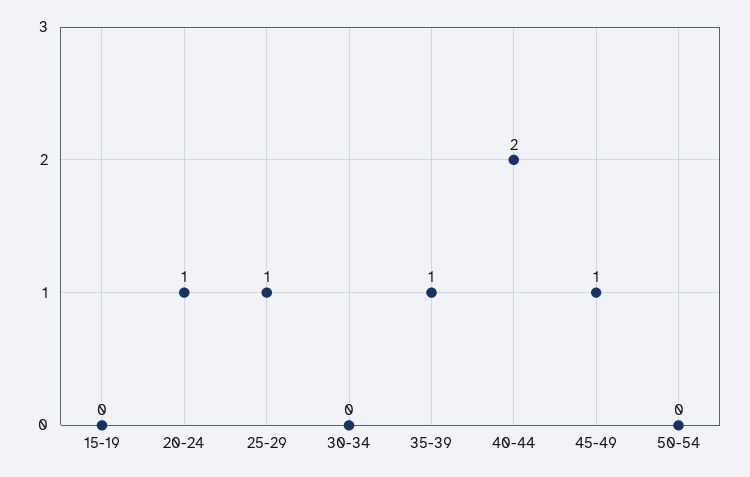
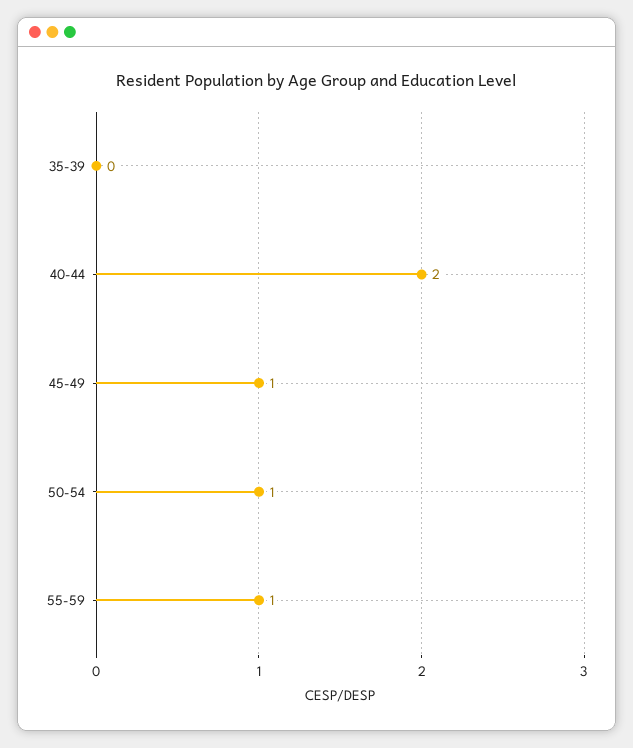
15-19: 0 -> none
20-24: 1 -> none
25-29: 1 -> none
30-34: 0 -> none
35-39: 1 -> 0
50-54: 0 -> 1
55-59: none -> 1

